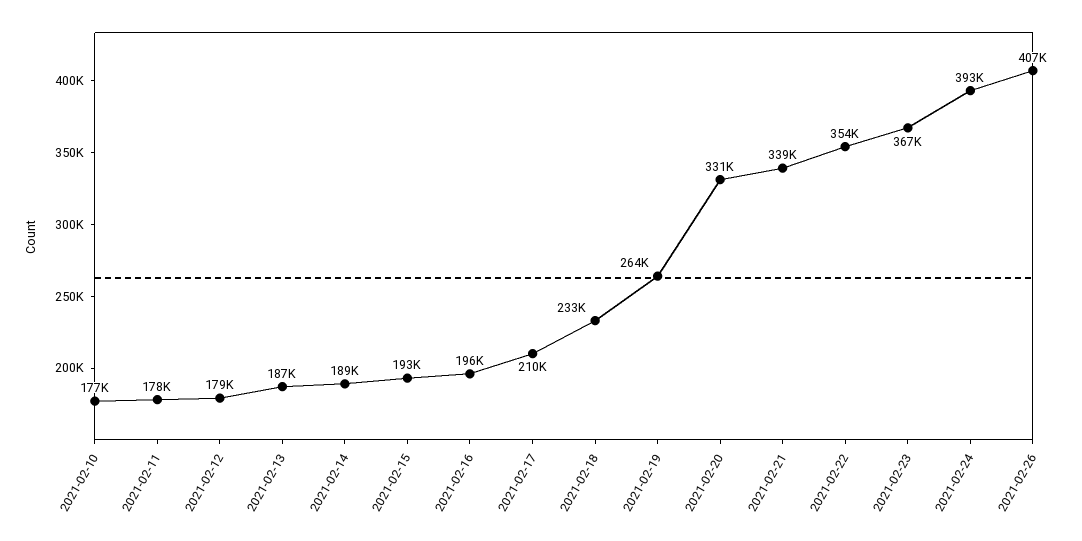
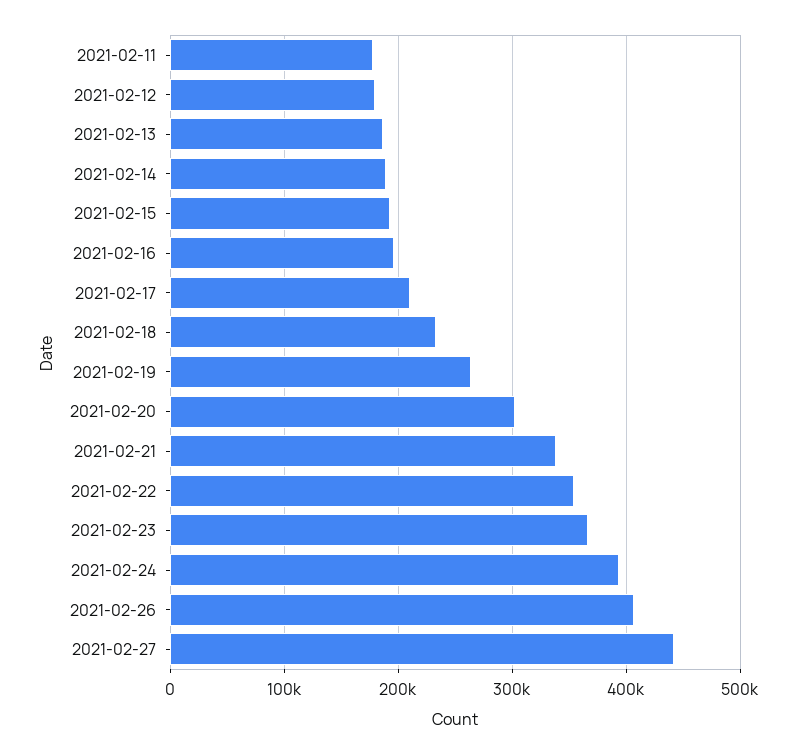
2021-02-10: 177000 -> none
2021-02-20: 331000 -> 300000
2021-02-27: none -> 440000

